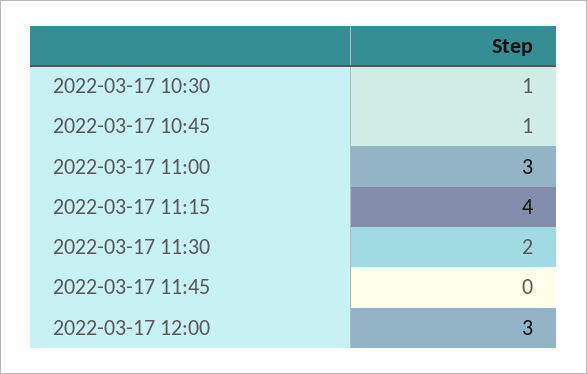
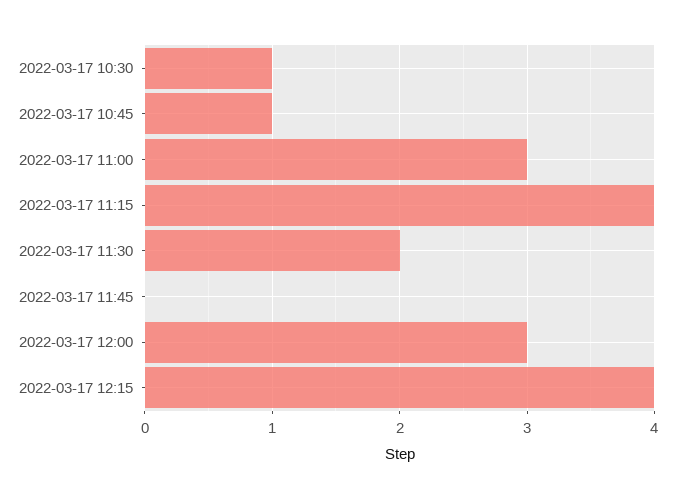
2022-03-17 12:15: none -> 4

